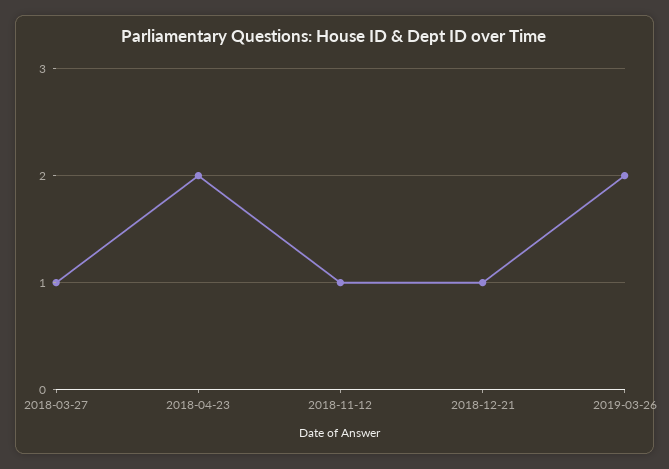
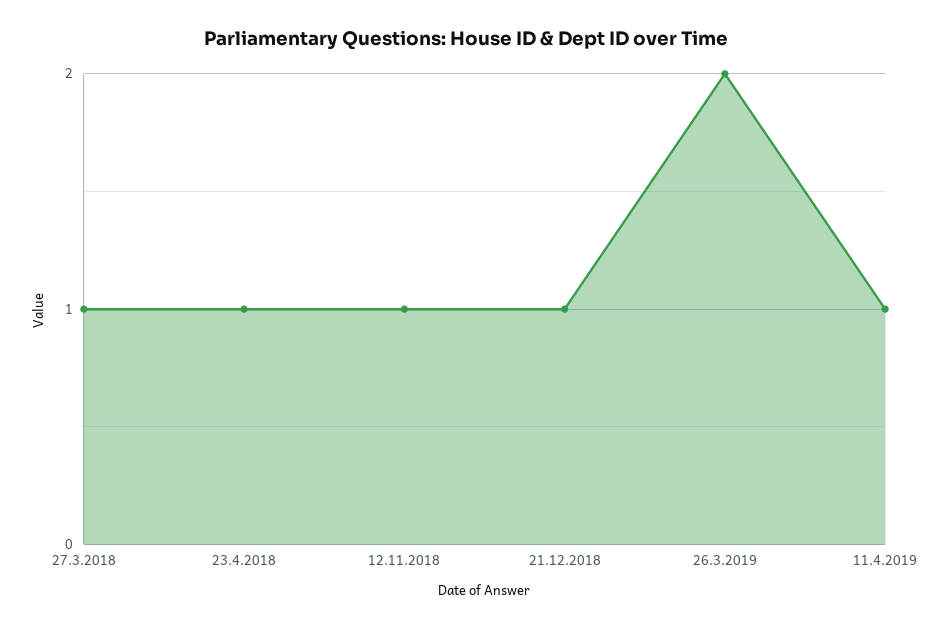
2018-04-23: 2 -> 1
11.4.2019: none -> 1

